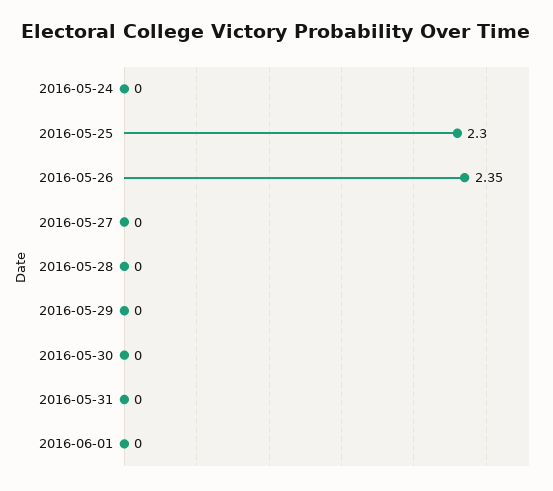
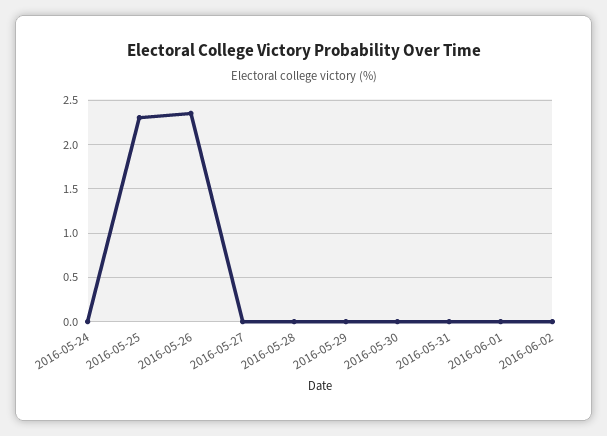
2016-06-02: none -> 0

